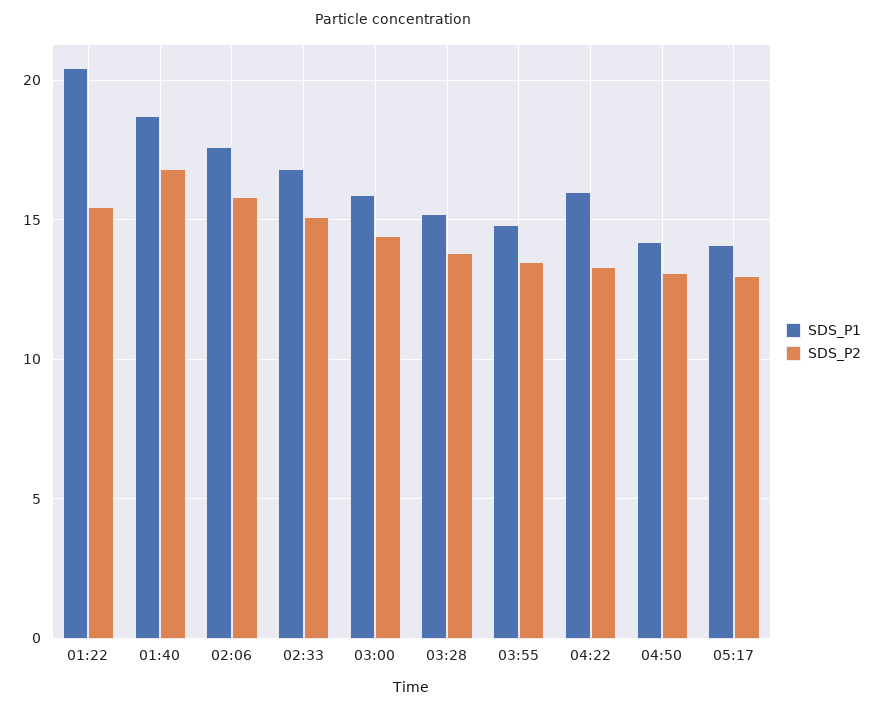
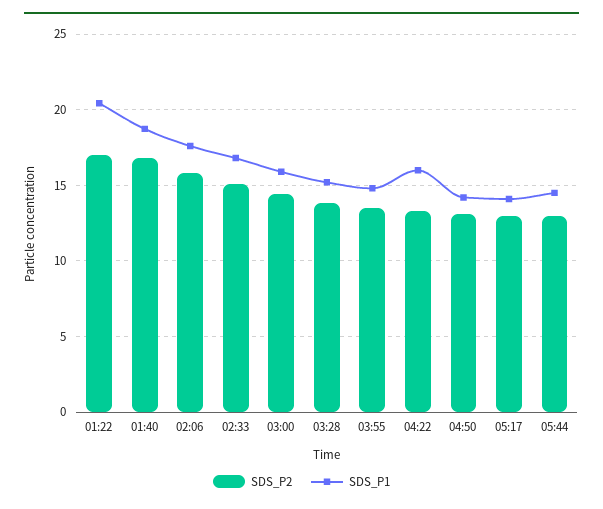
SDS_P2, 01:22: 15.5 -> 17
SDS_P2, 05:44: none -> 13
SDS_P1, 05:44: none -> 14.5

